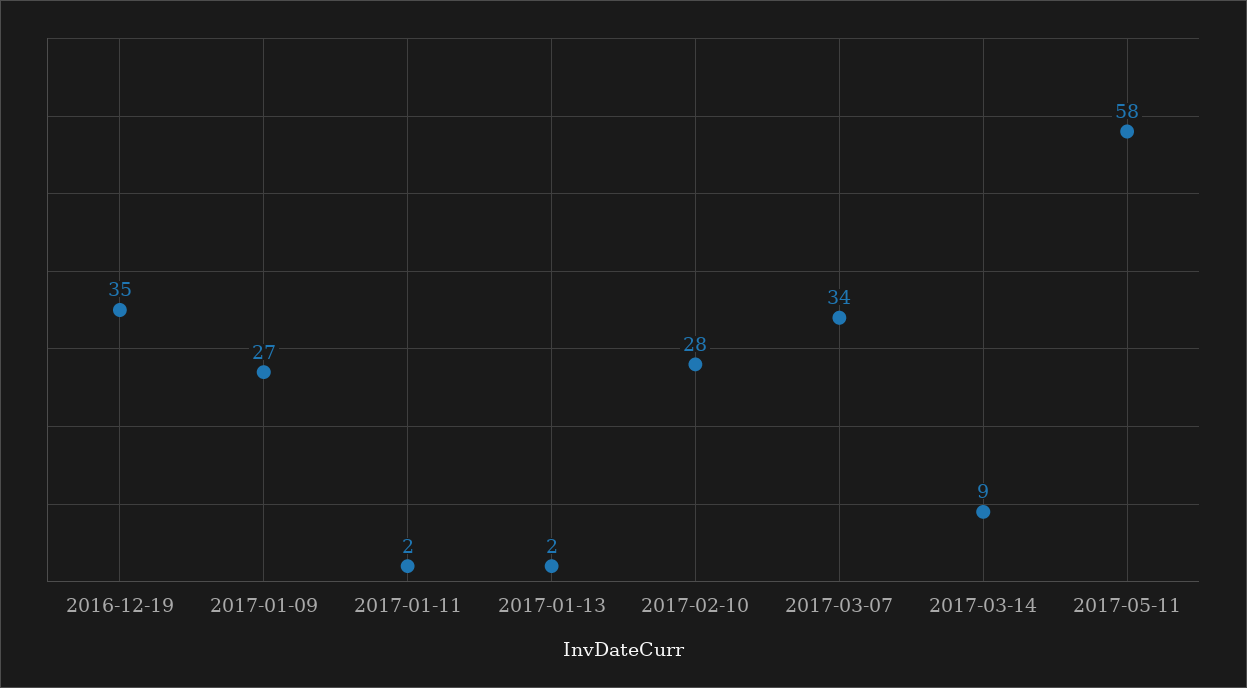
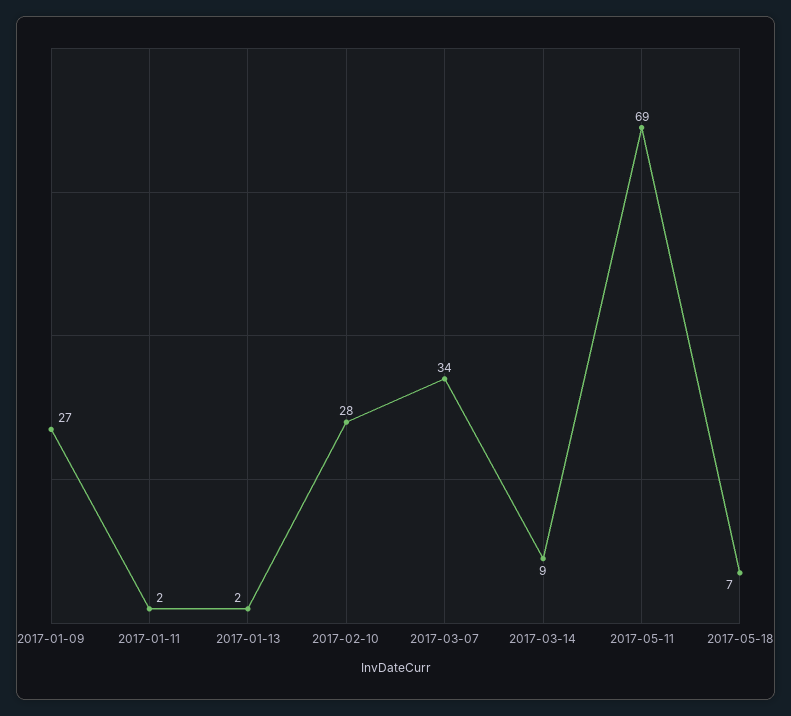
2016-12-19: 35 -> none
2017-05-11: 58 -> 69
2017-05-18: none -> 7

